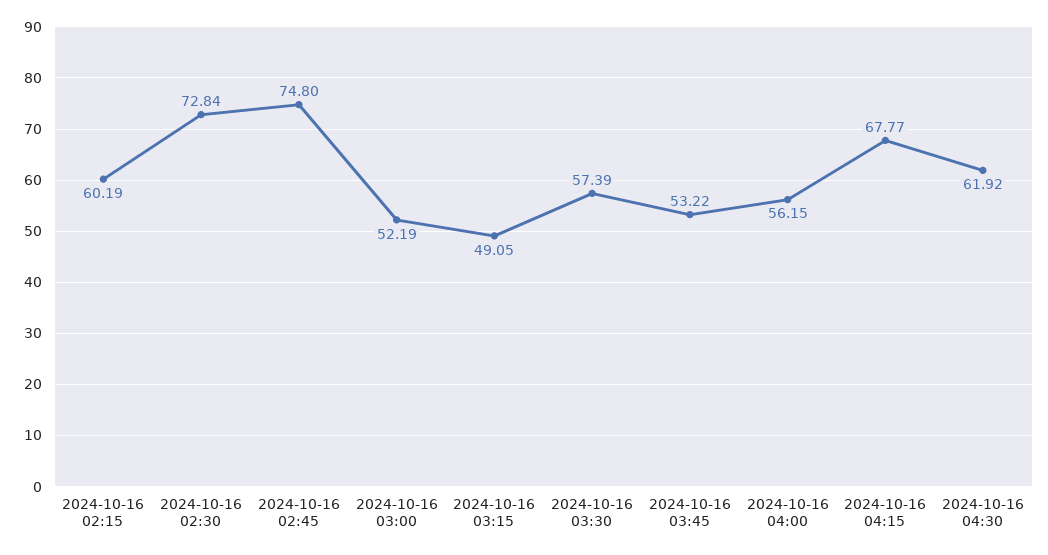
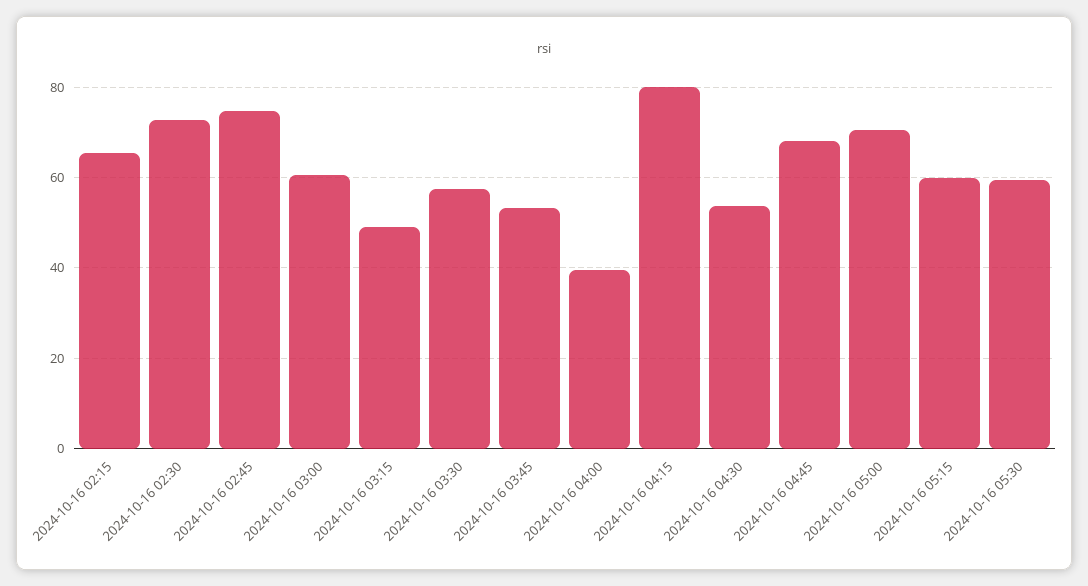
2024-10-16 02:15: 60.19 -> 66
2024-10-16 03:00: 52.19 -> 60
2024-10-16 04:00: 56.15 -> 40
2024-10-16 04:15: 67.77 -> 80
2024-10-16 04:30: 61.92 -> 54
2024-10-16 04:45: none -> 68
2024-10-16 05:00: none -> 70
2024-10-16 05:15: none -> 60
2024-10-16 05:30: none -> 60

